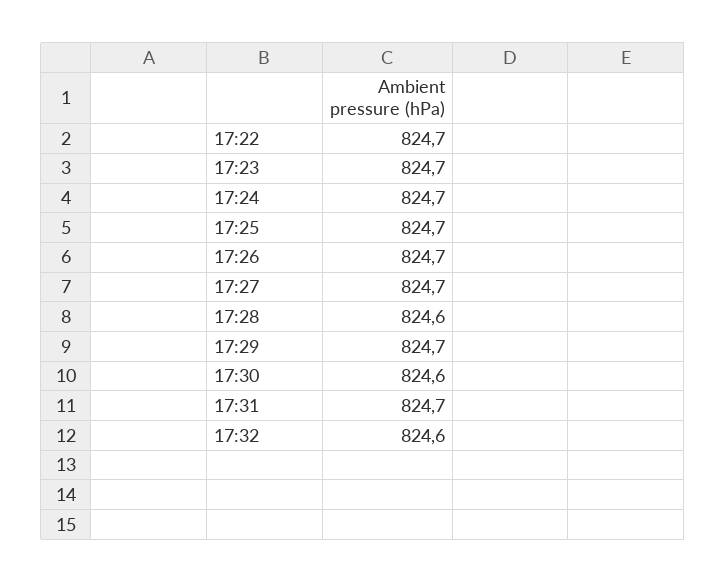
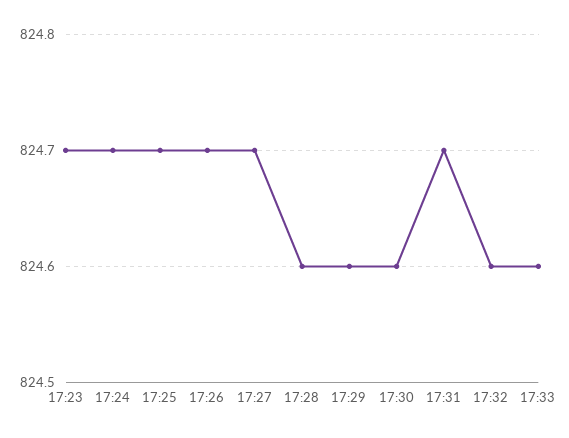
17:22: 824.7 -> none
17:29: 824.7 -> 824.6
17:33: none -> 824.6

